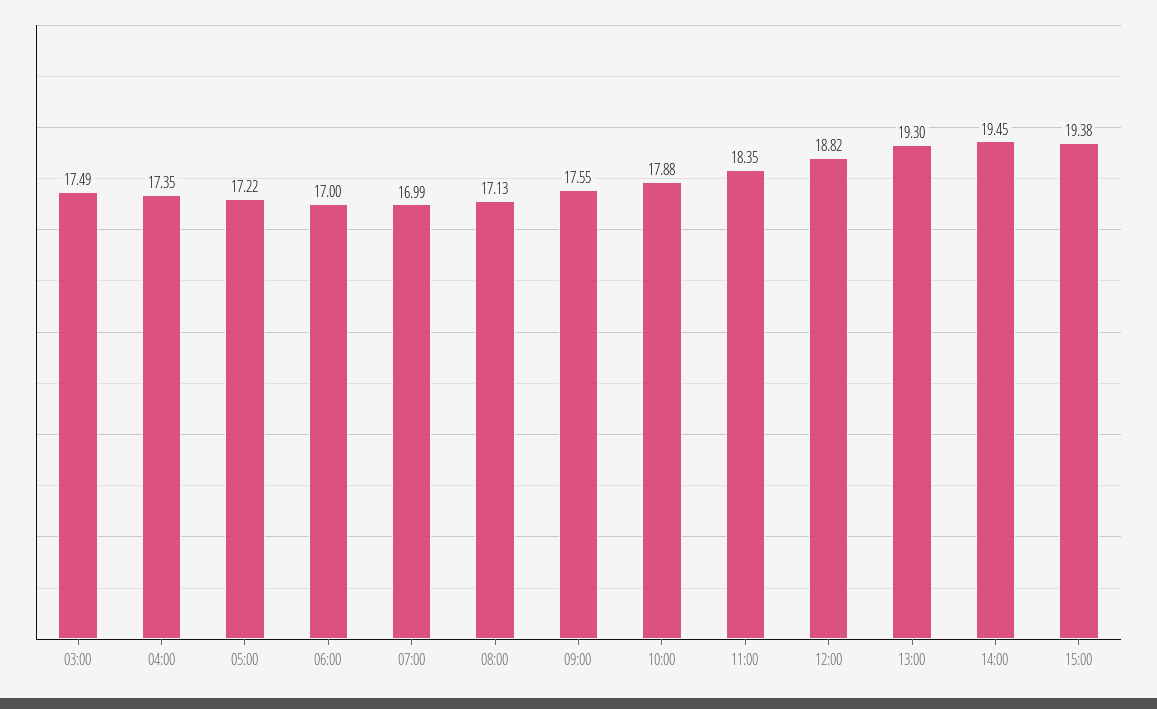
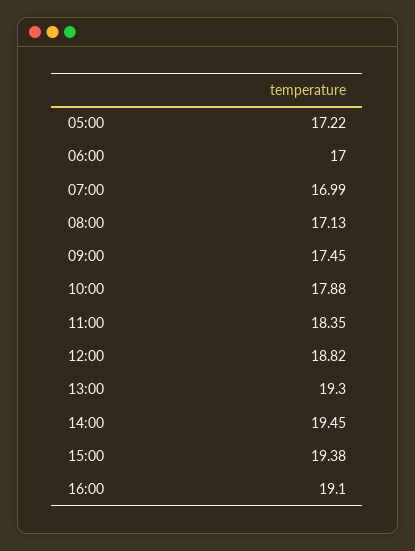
03:00: 17.49 -> none
04:00: 17.35 -> none
09:00: 17.55 -> 17.45
16:00: none -> 19.1

